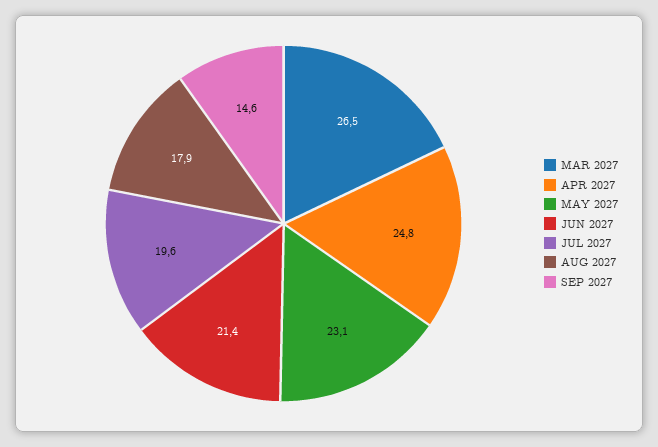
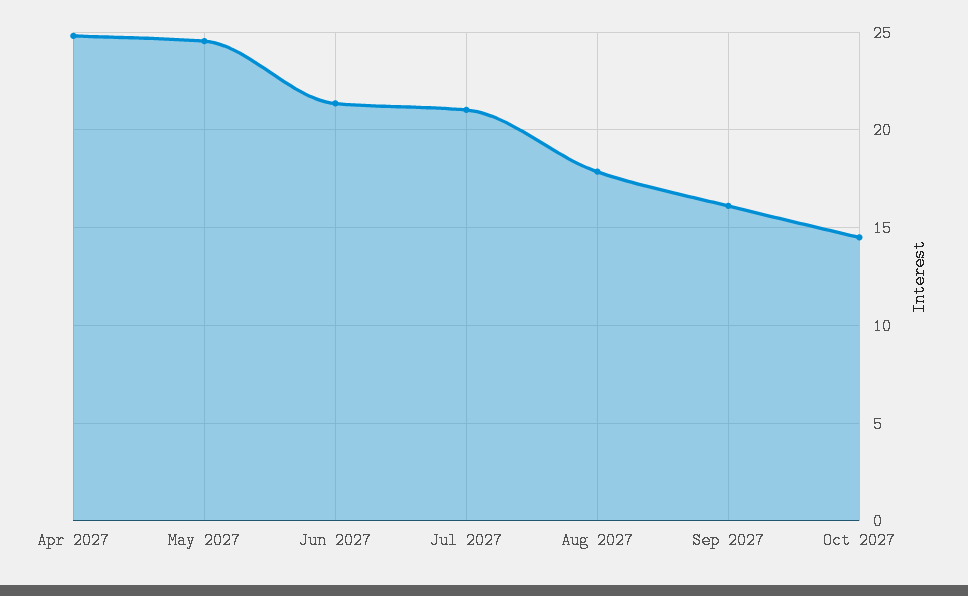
MAR 2027: 26.5 -> none
MAY 2027: 23.1 -> 24.5
JUL 2027: 19.6 -> 21
SEP 2027: 14.6 -> 16
Oct 2027: none -> 14.5

